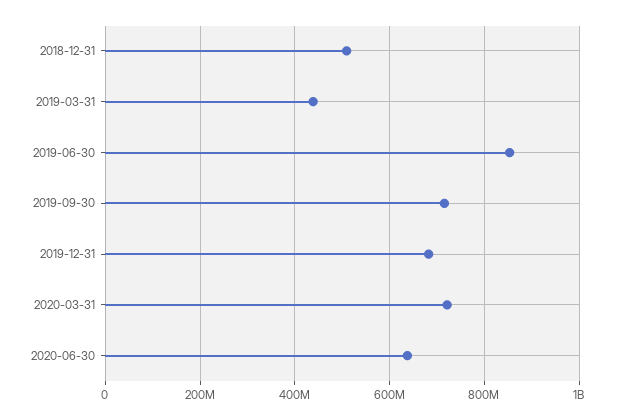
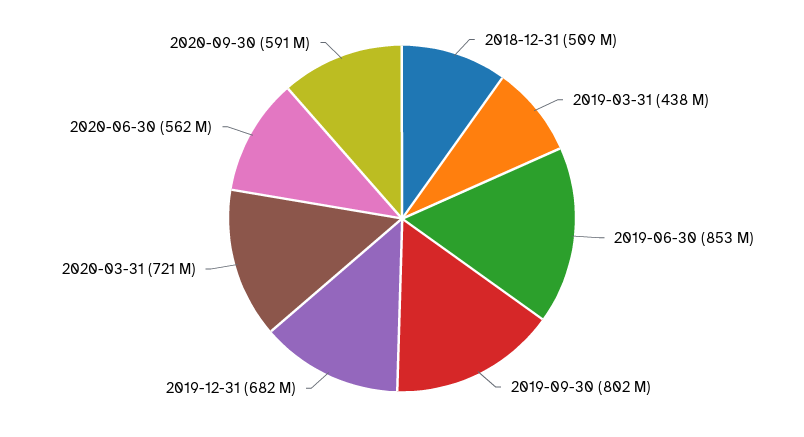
2019-09-30: 720000000 -> 802000000
2020-06-30: 640000000 -> 562000000
2020-09-30: none -> 591000000

